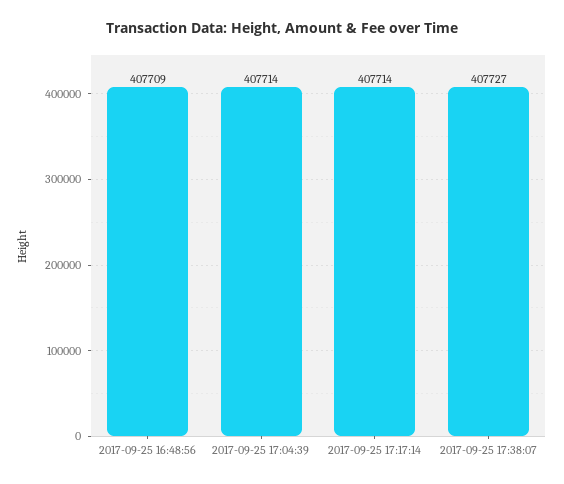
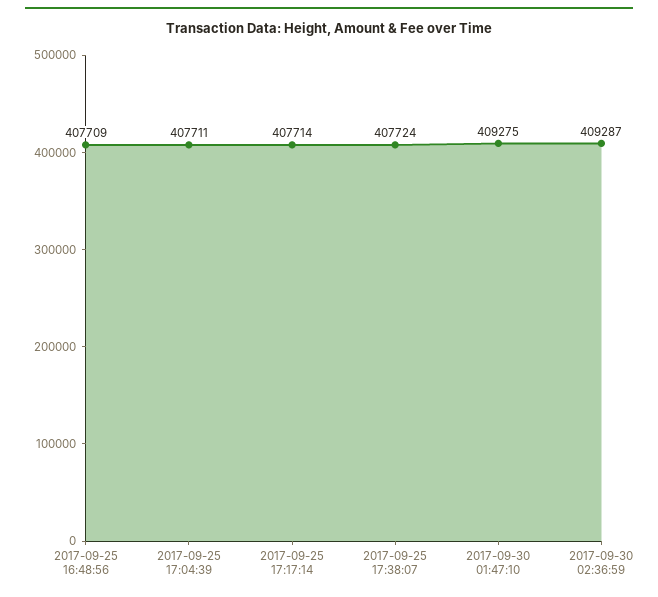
2017-09-25 17:04:39: 407714 -> 407711
2017-09-25 17:38:07: 407727 -> 407724
2017-09-30 01:47:10: none -> 409275
2017-09-30 02:36:59: none -> 409287

